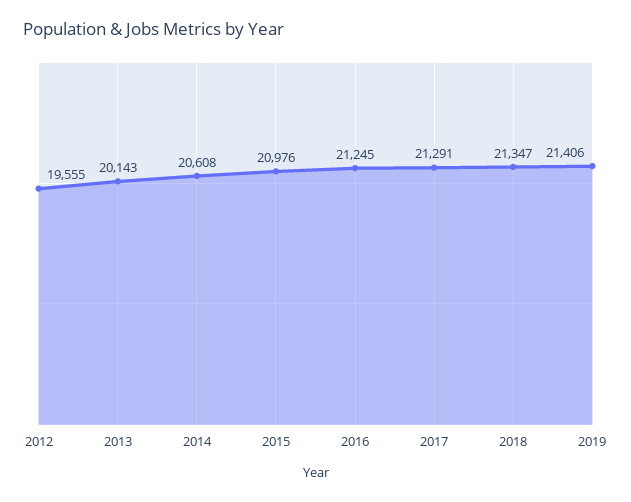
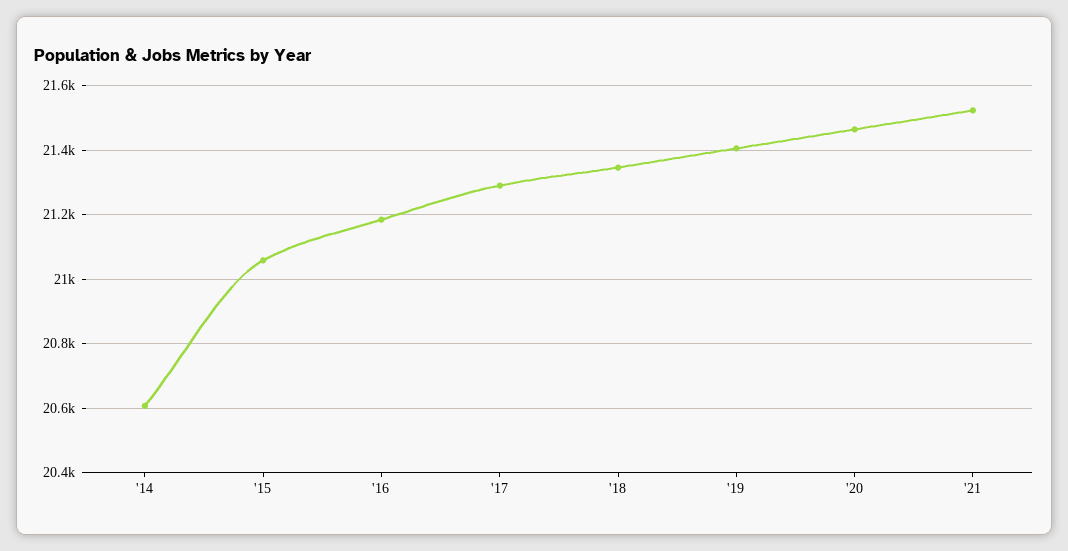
2012: 19555 -> none
2013: 20143 -> none
2015: 20976 -> 21060
2016: 21245 -> 21180
'20: none -> 21460
'21: none -> 21520

